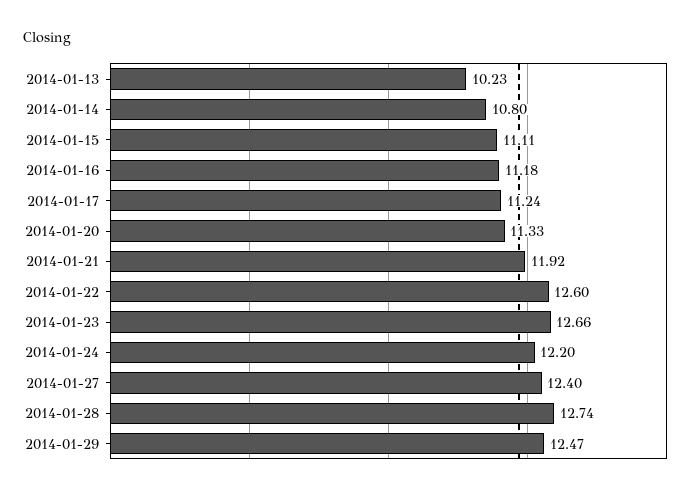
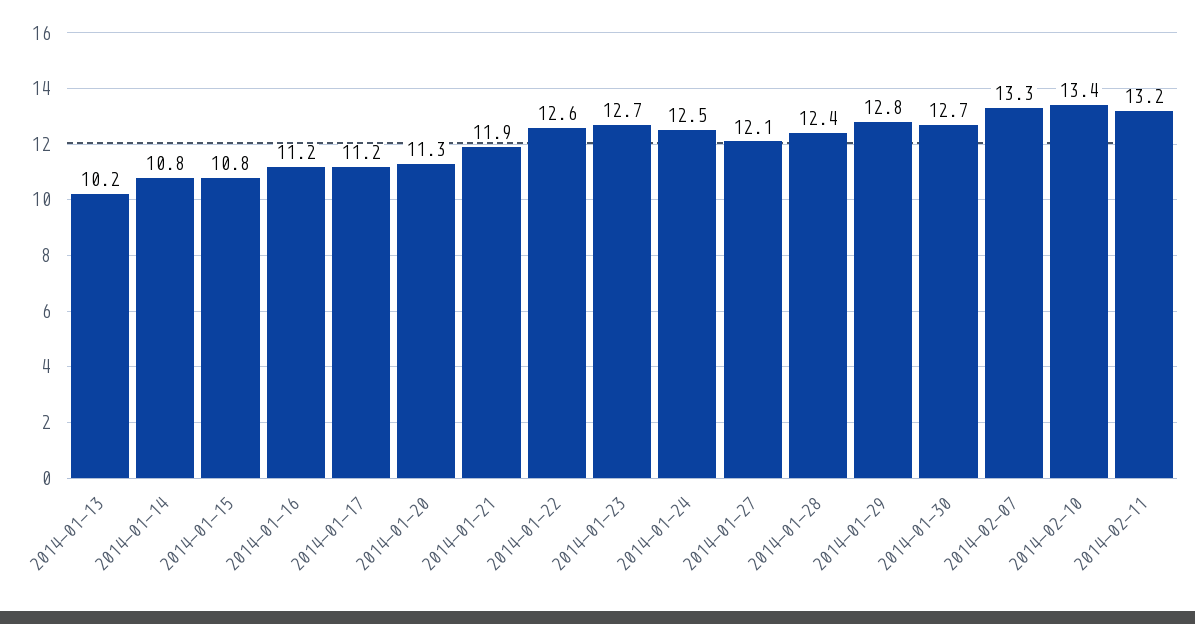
2014-01-15: 11.11 -> 10.8
2014-01-24: 12.2 -> 12.5
2014-01-27: 12.4 -> 12.1
2014-01-28: 12.74 -> 12.4
2014-01-29: 12.47 -> 12.8
2014-01-30: none -> 12.7
2014-02-07: none -> 13.3
2014-02-10: none -> 13.4
2014-02-11: none -> 13.2

